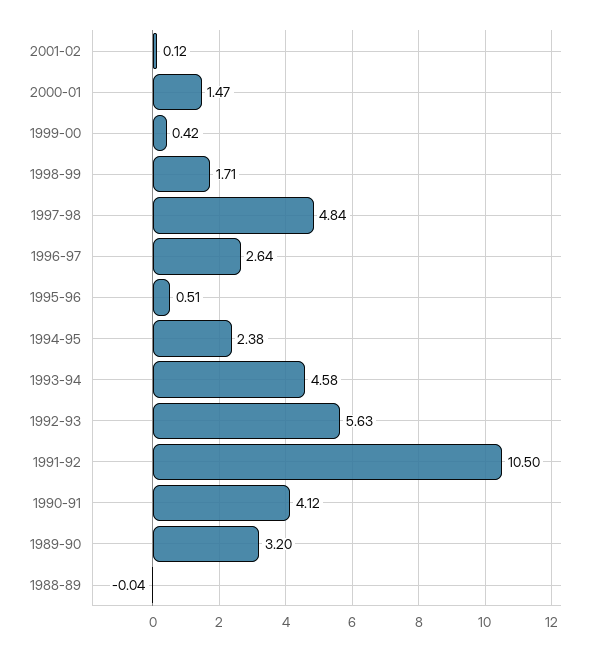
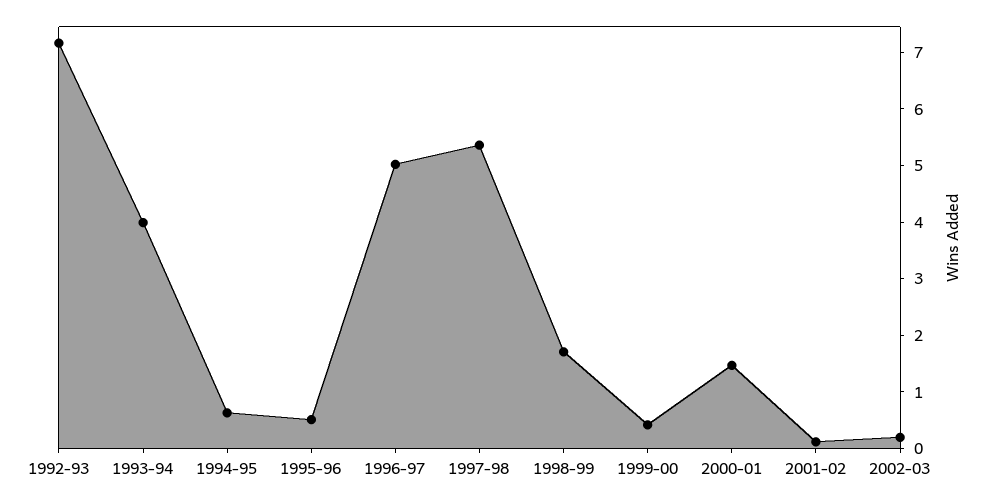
1997-98: 4.84 -> 5.4
1996-97: 2.64 -> 5
1994-95: 2.38 -> 0.6
1993-94: 4.58 -> 4
1992-93: 5.63 -> 7.2
1991-92: 10.5 -> none
1990-91: 4.12 -> none
1989-90: 3.2 -> none
1988-89: -0.04 -> none
2002-03: none -> 0.2

